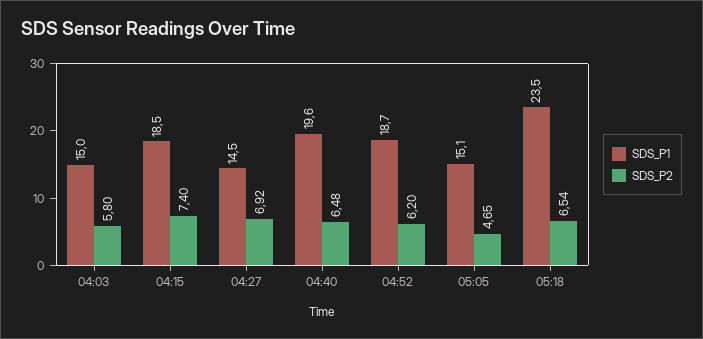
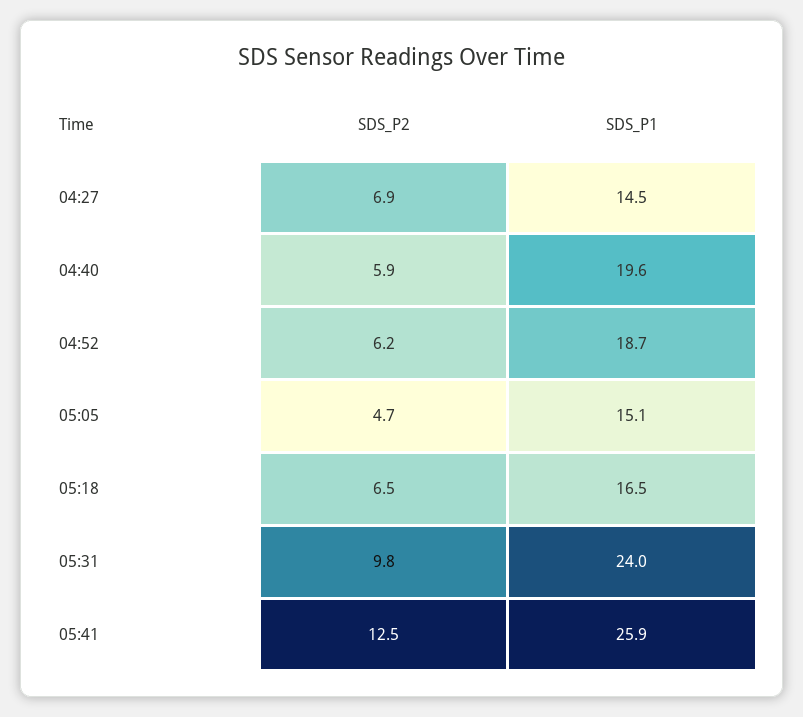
SDS_P1, 04:03: 15 -> none
SDS_P2, 04:03: 5.8 -> none
SDS_P1, 04:15: 18.5 -> none
SDS_P2, 04:15: 7.4 -> none
SDS_P2, 04:40: 6.48 -> 5.9
SDS_P1, 05:18: 23.5 -> 16.5
SDS_P2, 05:31: none -> 9.8
SDS_P1, 05:31: none -> 24
SDS_P2, 05:41: none -> 12.5
SDS_P1, 05:41: none -> 25.9

